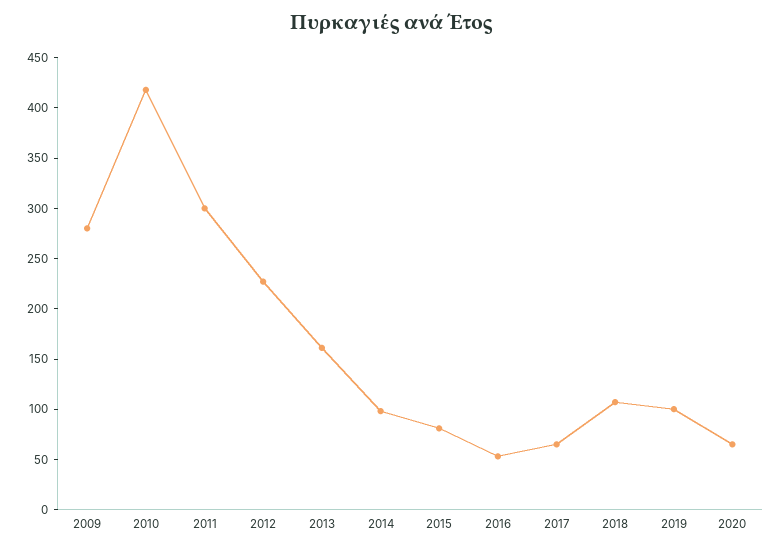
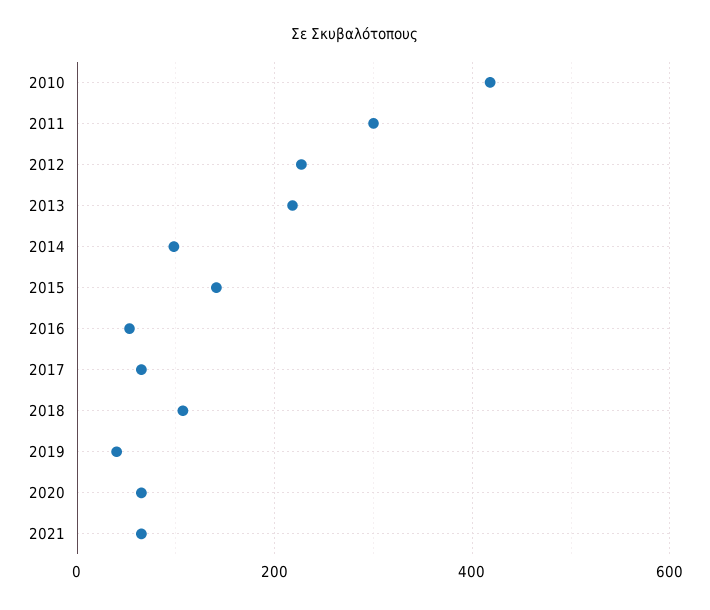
2009: 280 -> none
2013: 160 -> 220
2015: 80 -> 140
2019: 100 -> 40
2021: none -> 60

